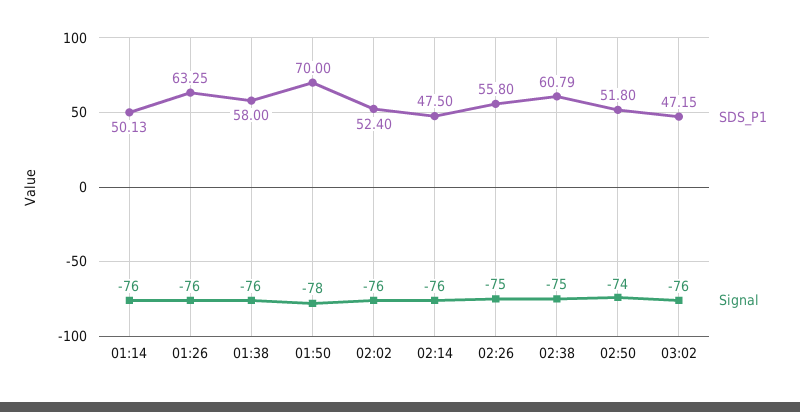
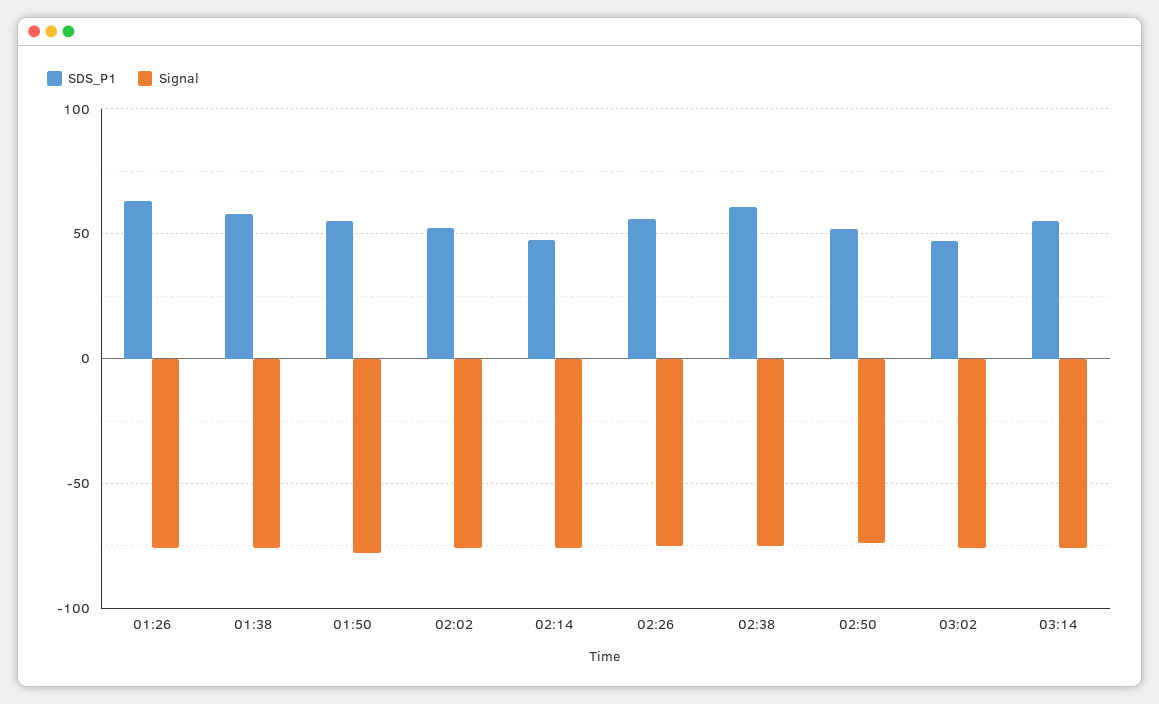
SDS_P1, 01:14: 50.13 -> none
Signal, 01:14: -76 -> none
SDS_P1, 01:50: 70 -> 55
SDS_P1, 03:14: none -> 55
Signal, 03:14: none -> -75

